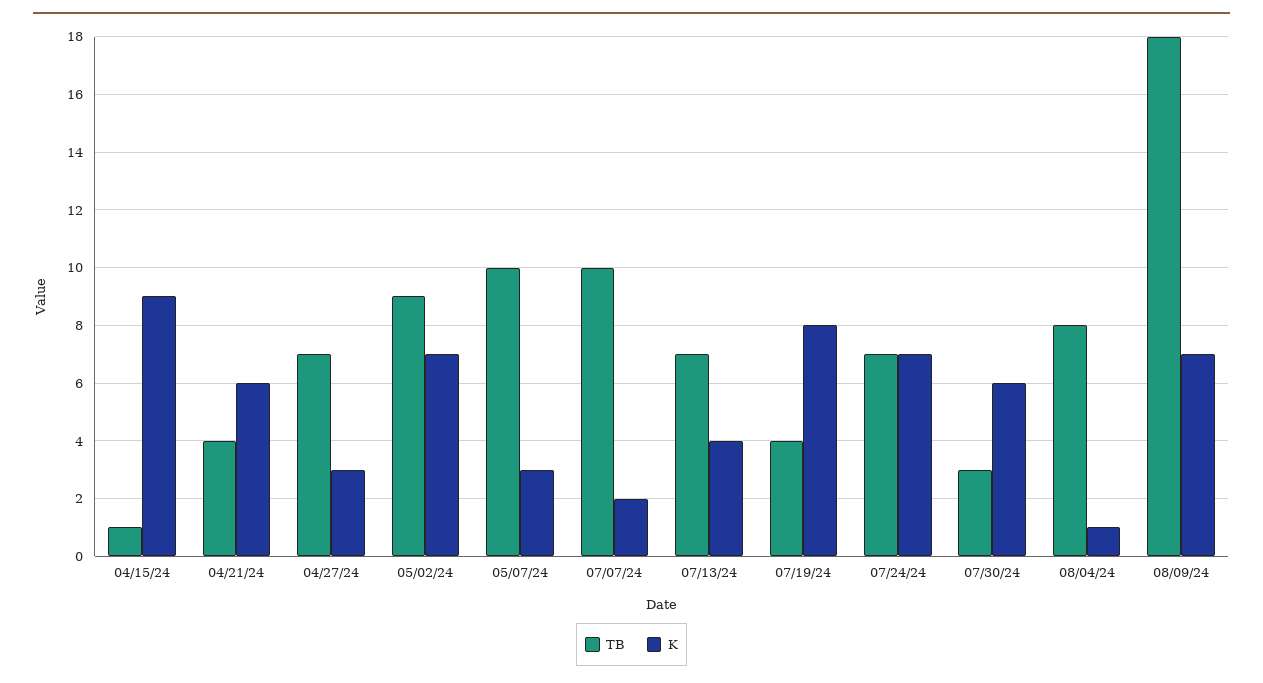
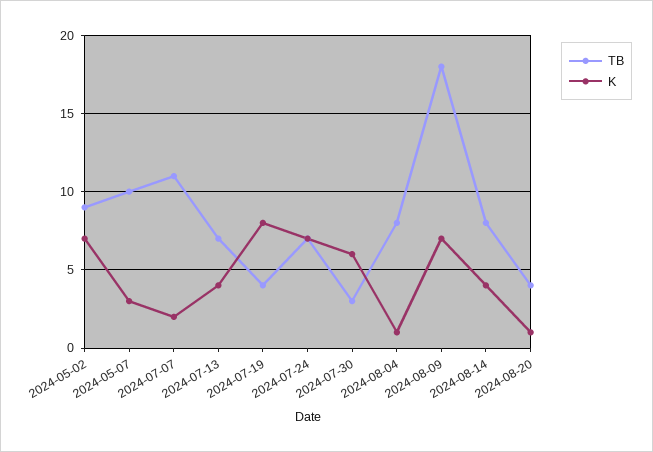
TB, 04/15/24: 1 -> none
K, 04/15/24: 9 -> none
TB, 04/21/24: 4 -> none
K, 04/21/24: 6 -> none
TB, 04/27/24: 7 -> none
K, 04/27/24: 3 -> none
TB, 07/07/24: 10 -> 11
TB, 2024-08-14: none -> 8
K, 2024-08-14: none -> 4
TB, 2024-08-20: none -> 4
K, 2024-08-20: none -> 1

